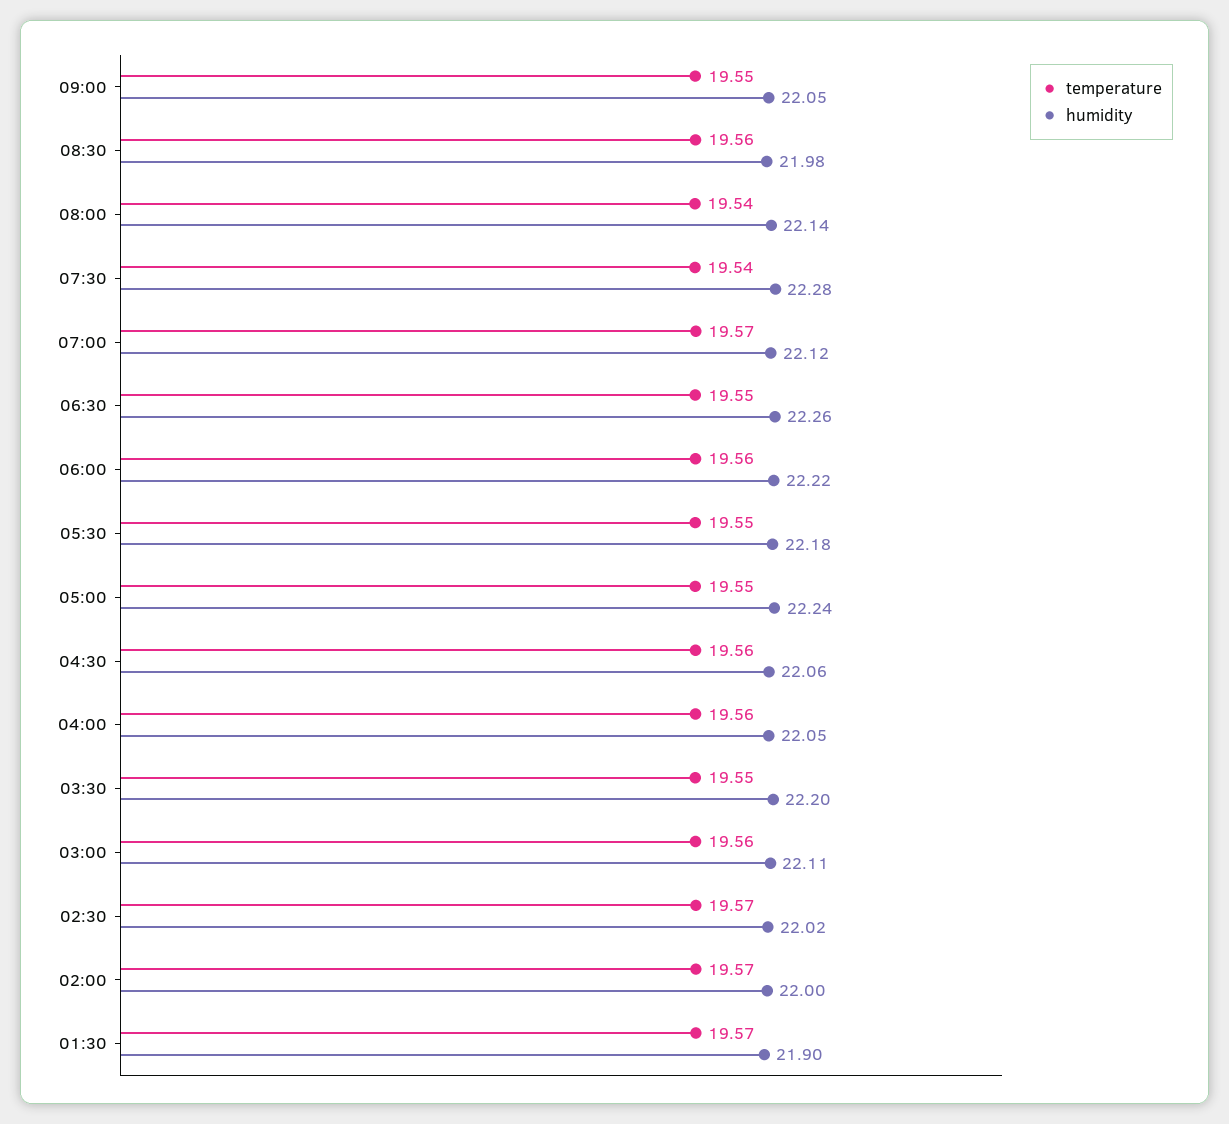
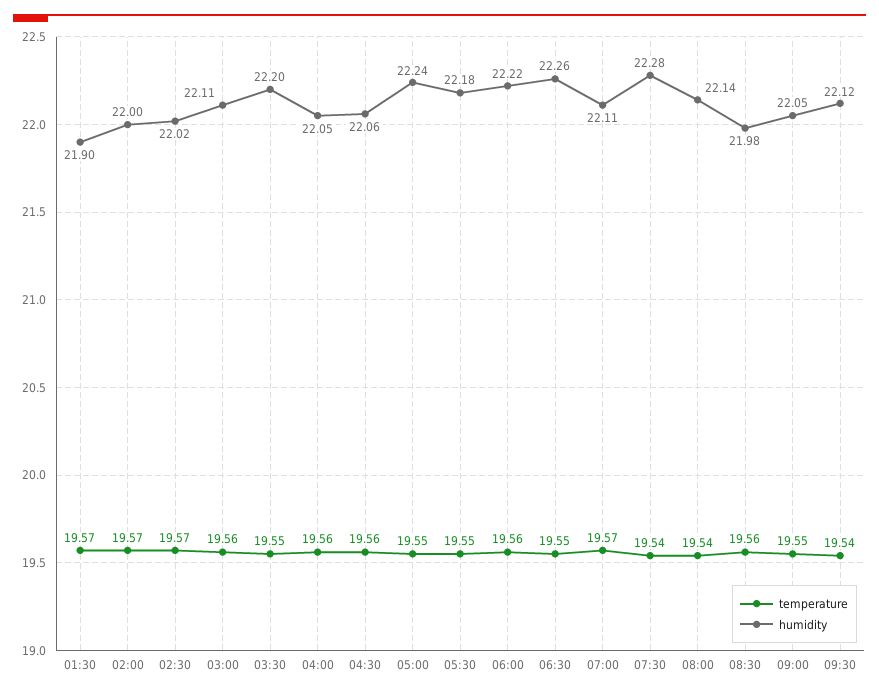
humidity, 07:00: 22.12 -> 22.11
temperature, 09:30: none -> 19.54
humidity, 09:30: none -> 22.12

